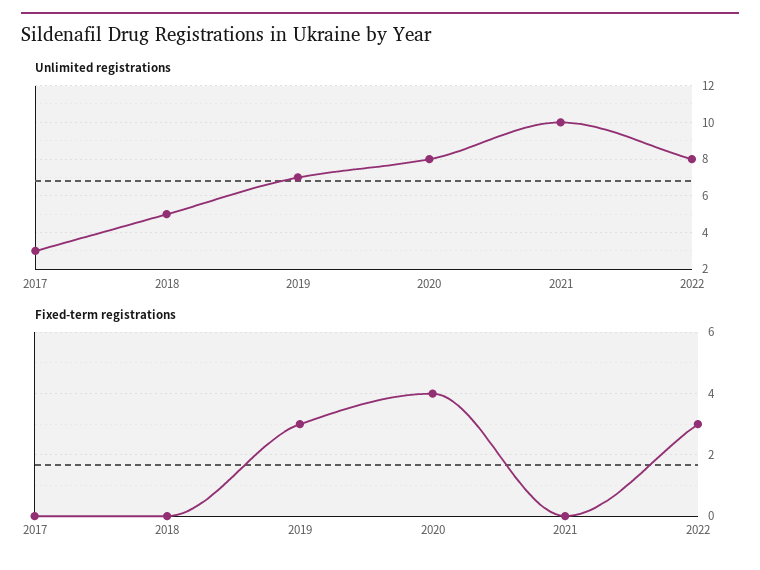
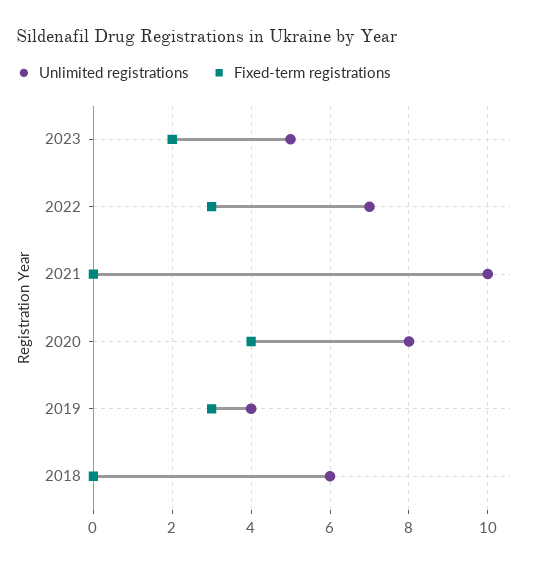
Unlimited registrations, 2017: 3 -> none
Unlimited registrations, 2018: 5 -> 6
Unlimited registrations, 2019: 7 -> 4
Unlimited registrations, 2022: 8 -> 7
Fixed-term registrations, 2017: 0 -> none
Unlimited registrations, 2023: none -> 5
Fixed-term registrations, 2023: none -> 2

